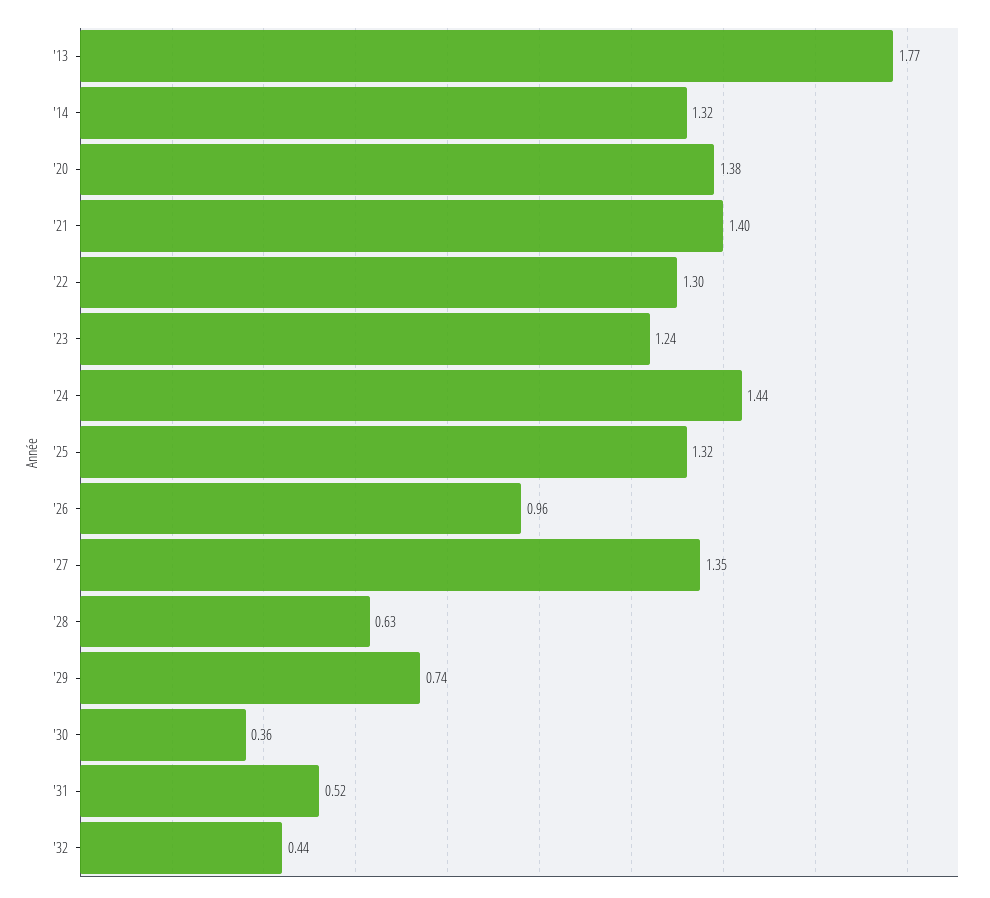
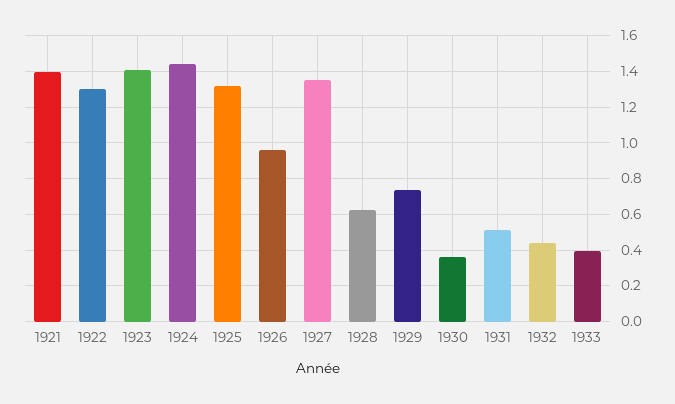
'13: 1.77 -> none
'14: 1.32 -> none
'20: 1.38 -> none
'23: 1.24 -> 1.4
1933: none -> 0.4

